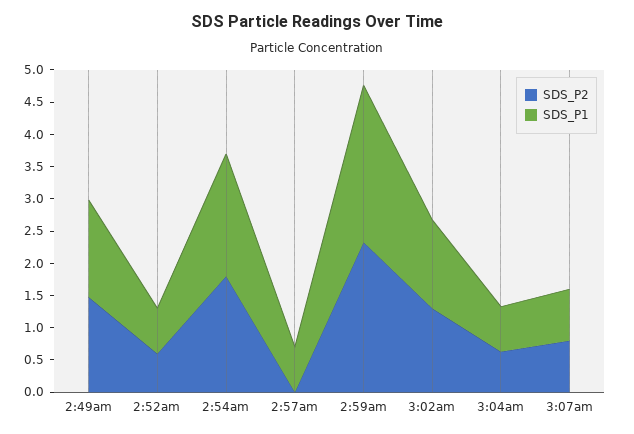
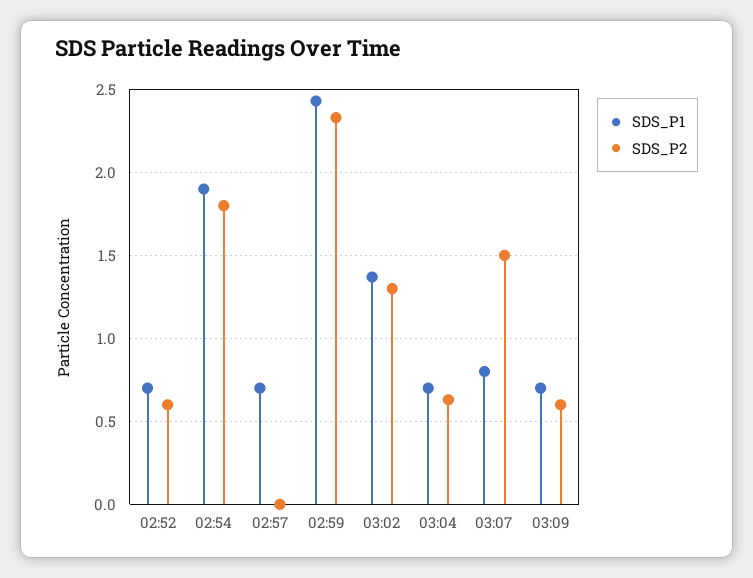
SDS_P2, 2:49am: 1.5 -> none
SDS_P1, 2:49am: 1.5 -> none
SDS_P2, 3:07am: 0.75 -> 1.5
SDS_P1, 03:09: none -> 0.7
SDS_P2, 03:09: none -> 0.6

